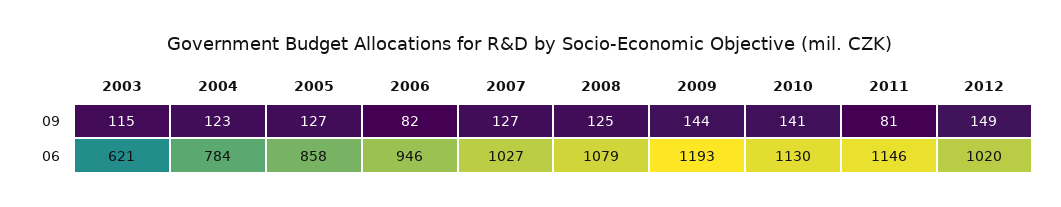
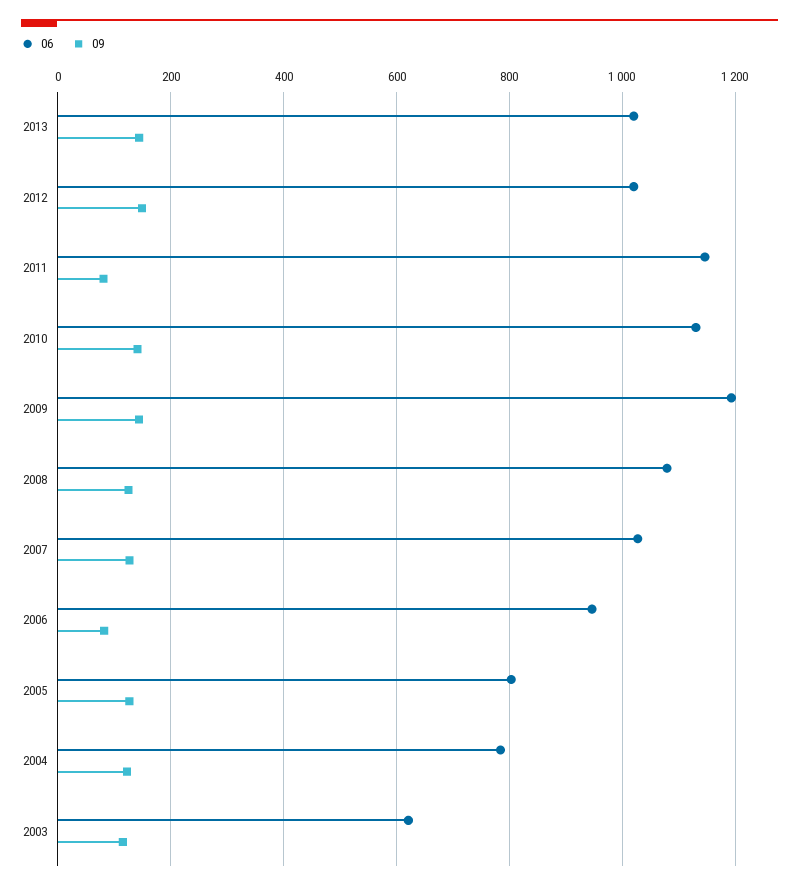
06, 2005: 858 -> 800
06, 2013: none -> 1020
09, 2013: none -> 140

